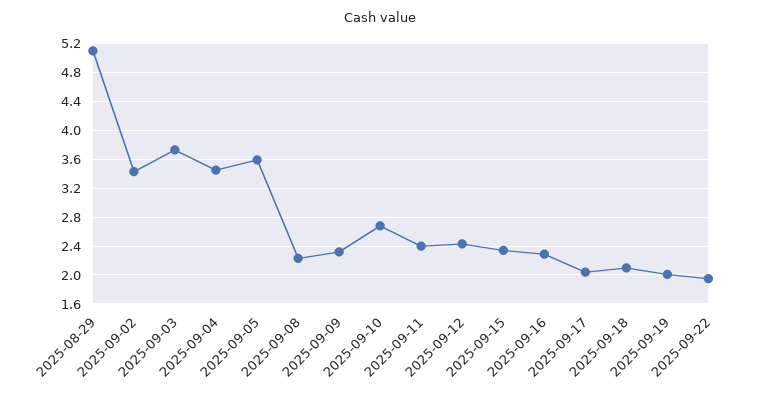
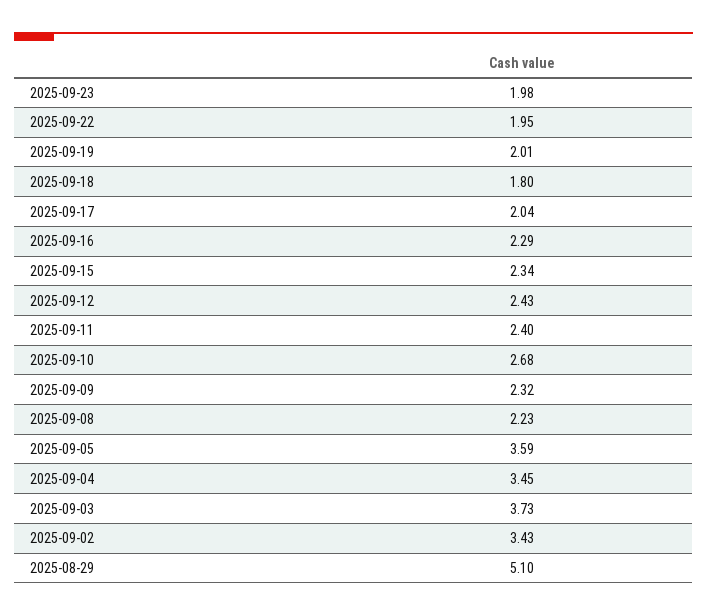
2025-09-18: 2.1 -> 1.8
2025-09-23: none -> 1.98

